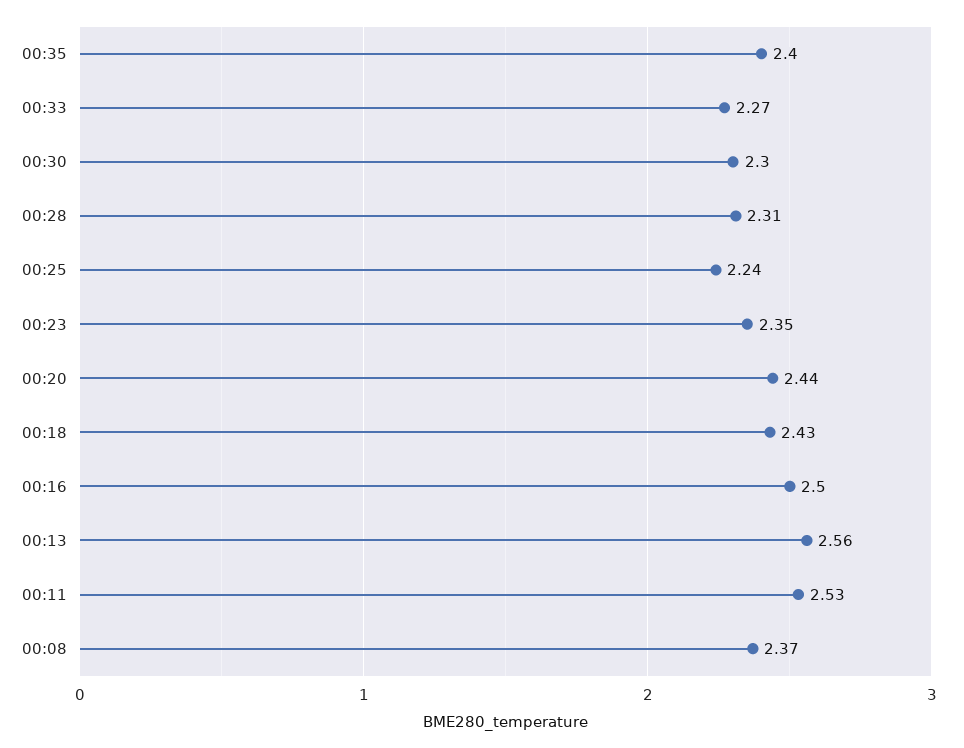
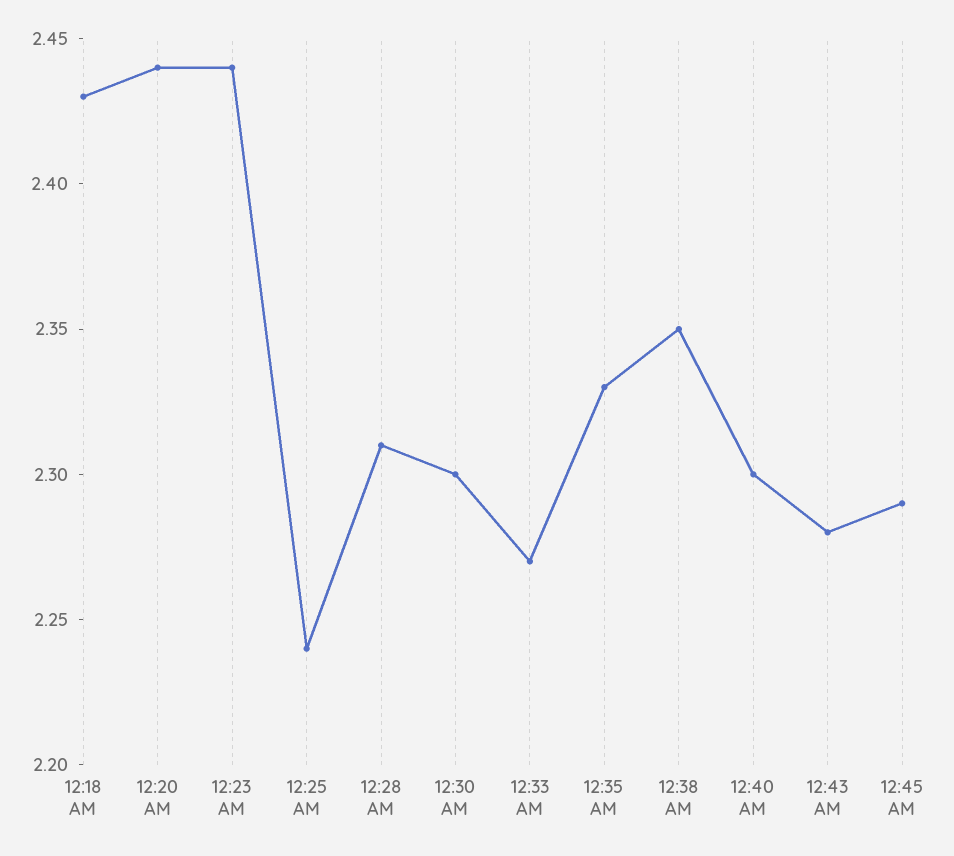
00:35: 2.4 -> 2.33
00:23: 2.35 -> 2.44
00:16: 2.5 -> none
00:13: 2.56 -> none
00:11: 2.53 -> none
00:08: 2.37 -> none
12:38 AM: none -> 2.35
12:40 AM: none -> 2.3
12:43 AM: none -> 2.28
12:45 AM: none -> 2.29

